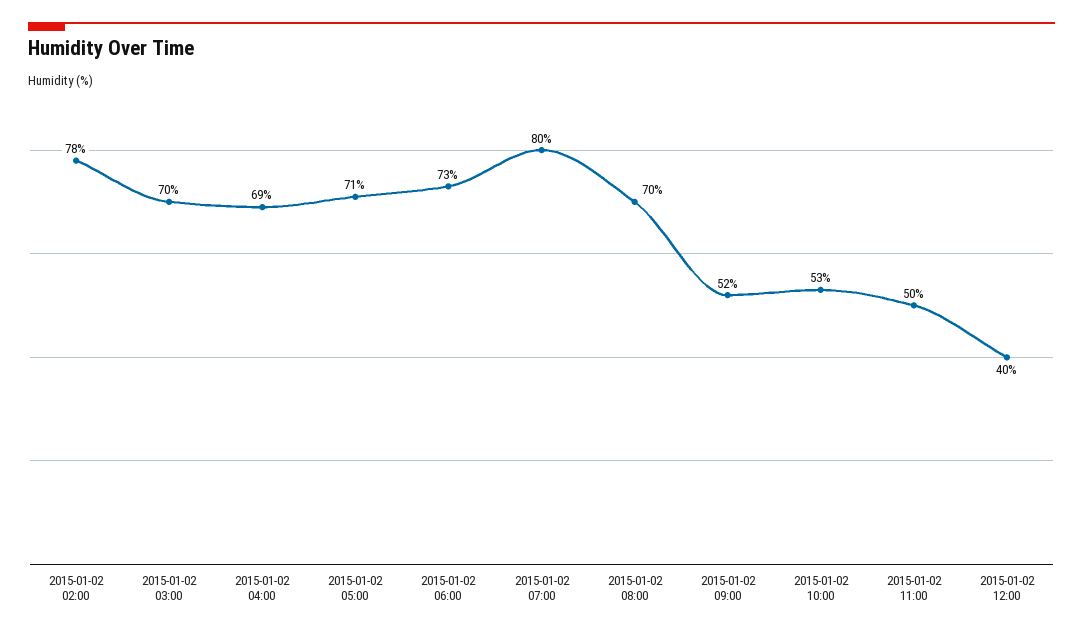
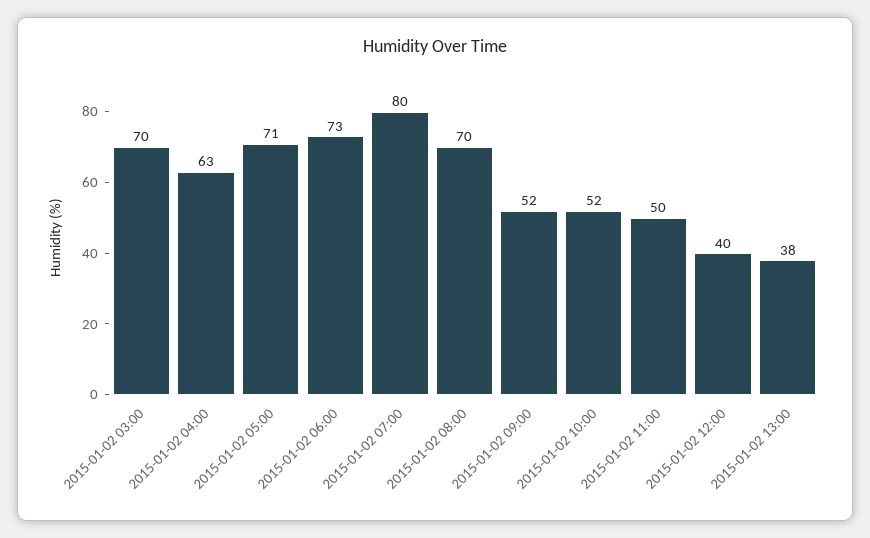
2015-01-02 02:00: 78 -> none
2015-01-02 04:00: 69 -> 63
2015-01-02 10:00: 53 -> 52
2015-01-02 13:00: none -> 38

